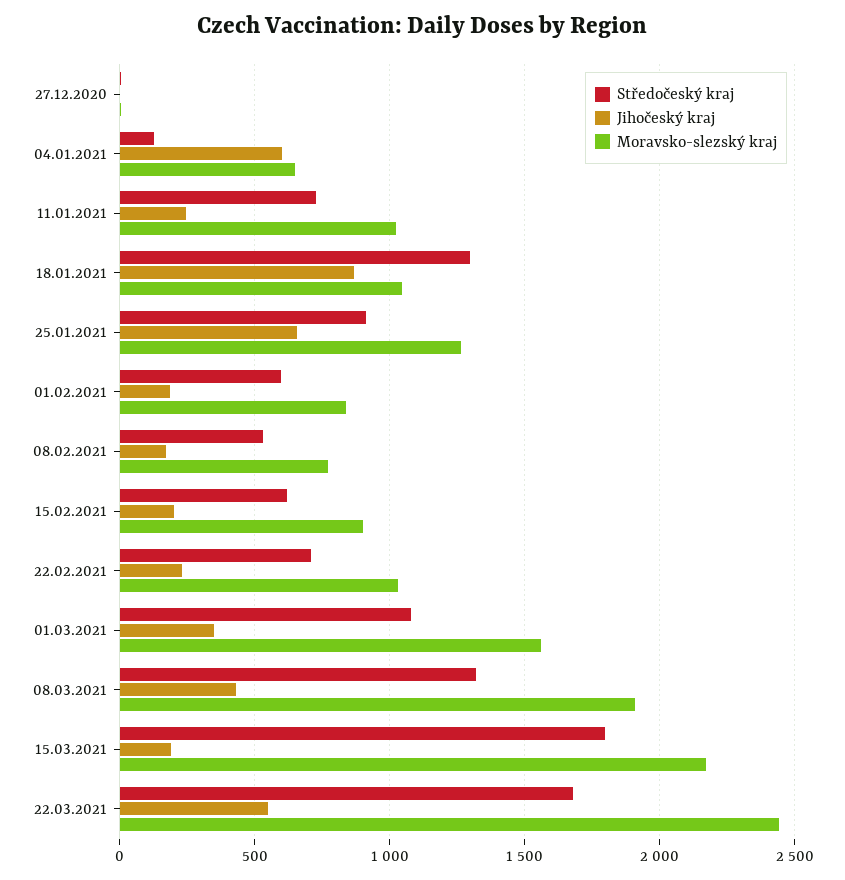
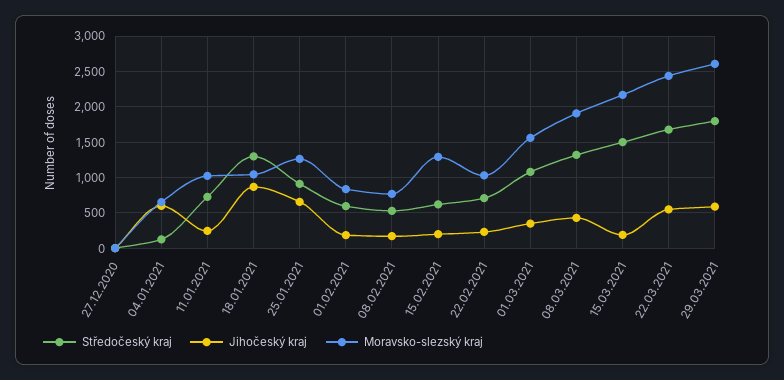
Moravsko-slezský kraj, 15.02.2021: 900 -> 1300
Středočeský kraj, 15.03.2021: 1800 -> 1500
Středočeský kraj, 29.03.2021: none -> 1800
Jihočeský kraj, 29.03.2021: none -> 600
Moravsko-slezský kraj, 29.03.2021: none -> 2600

